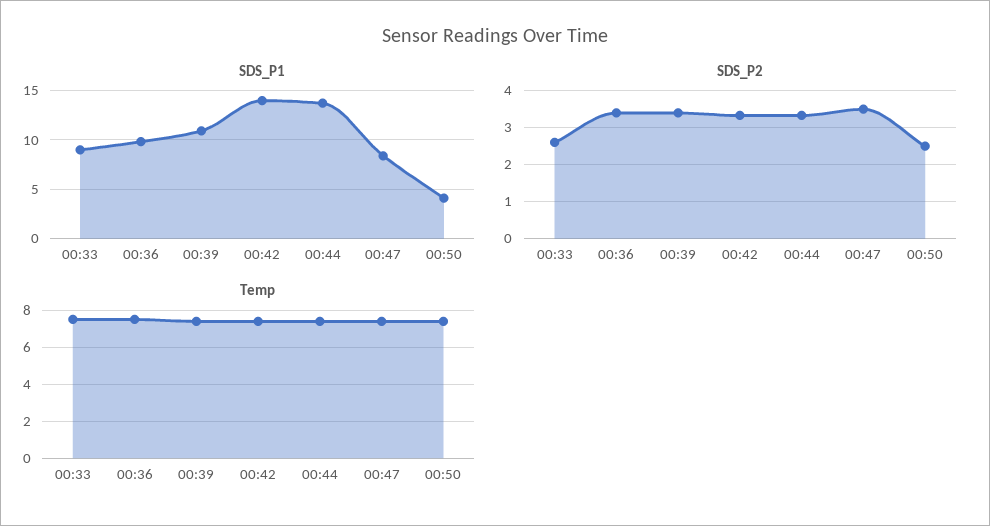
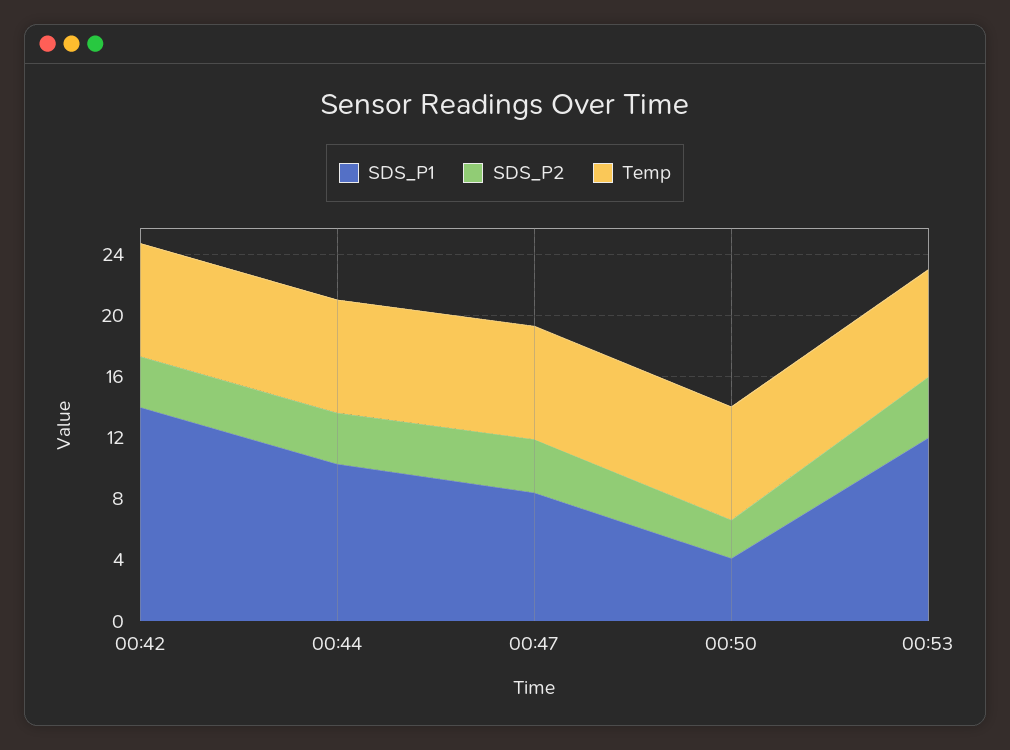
SDS_P1, 00:33: 9 -> none
SDS_P1, 00:36: 10 -> none
SDS_P1, 00:39: 11 -> none
SDS_P1, 00:44: 14 -> 10
SDS_P2, 00:33: 2.6 -> none
SDS_P2, 00:36: 3.4 -> none
SDS_P2, 00:39: 3.4 -> none
Temp, 00:33: 7.5 -> none
Temp, 00:36: 7.5 -> none
Temp, 00:39: 7.5 -> none
SDS_P1, 00:53: none -> 12
SDS_P2, 00:53: none -> 4
Temp, 00:53: none -> 7

